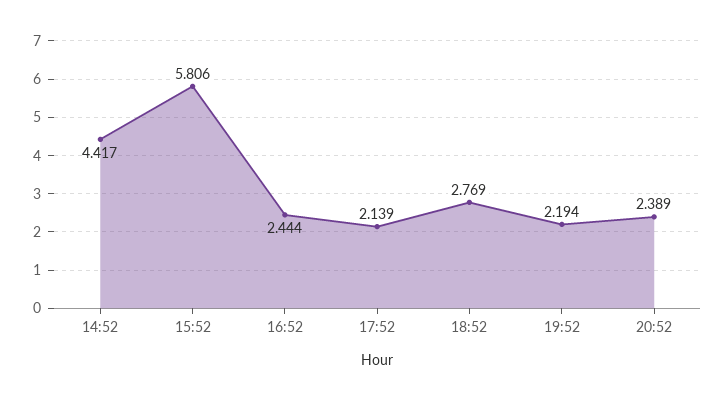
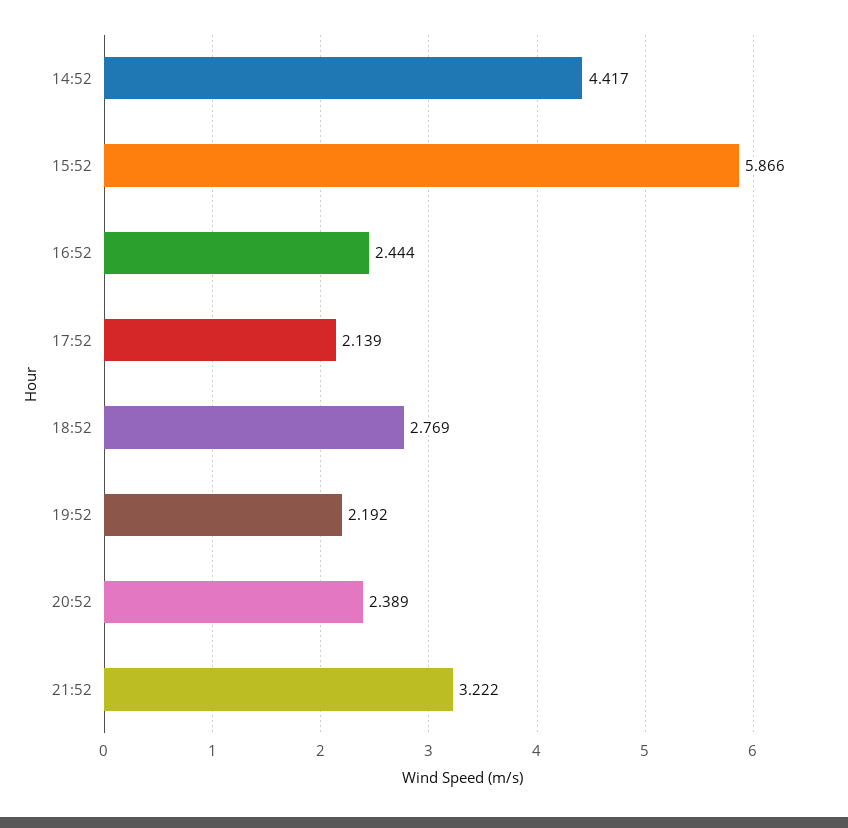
15:52: 5.806 -> 5.866
19:52: 2.194 -> 2.192
21:52: none -> 3.222

